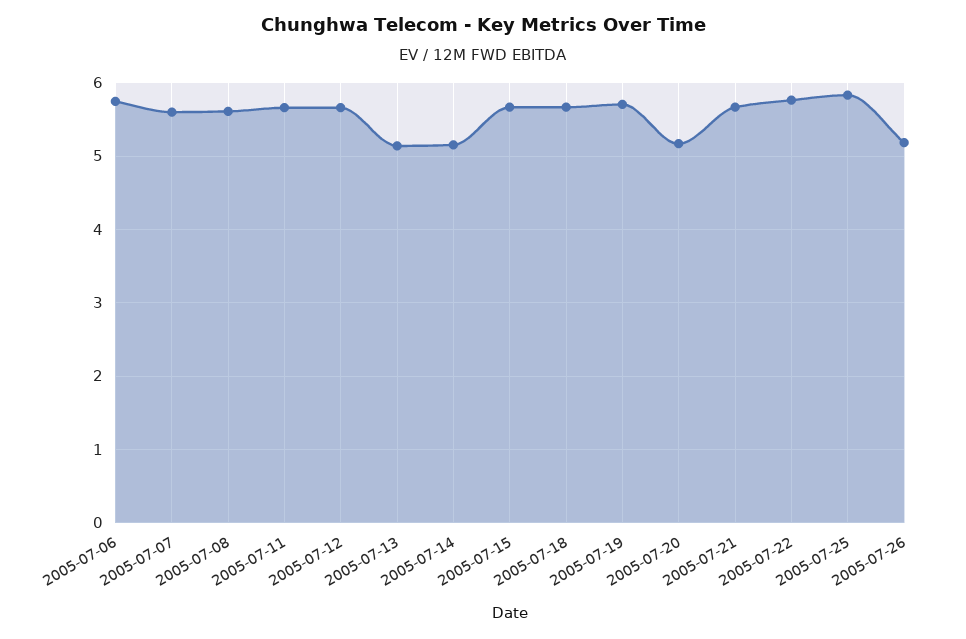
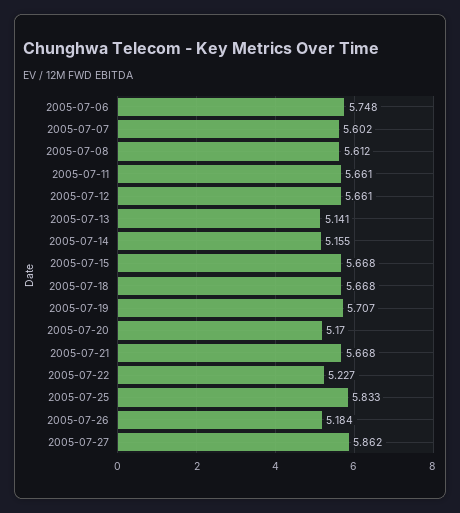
2005-07-22: 5.8 -> 5.227
2005-07-27: none -> 5.862

